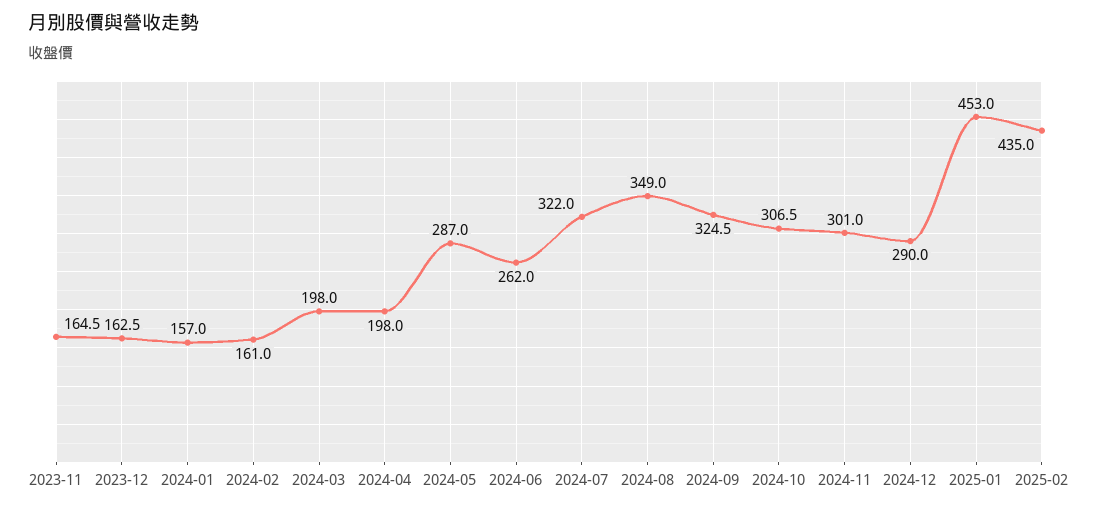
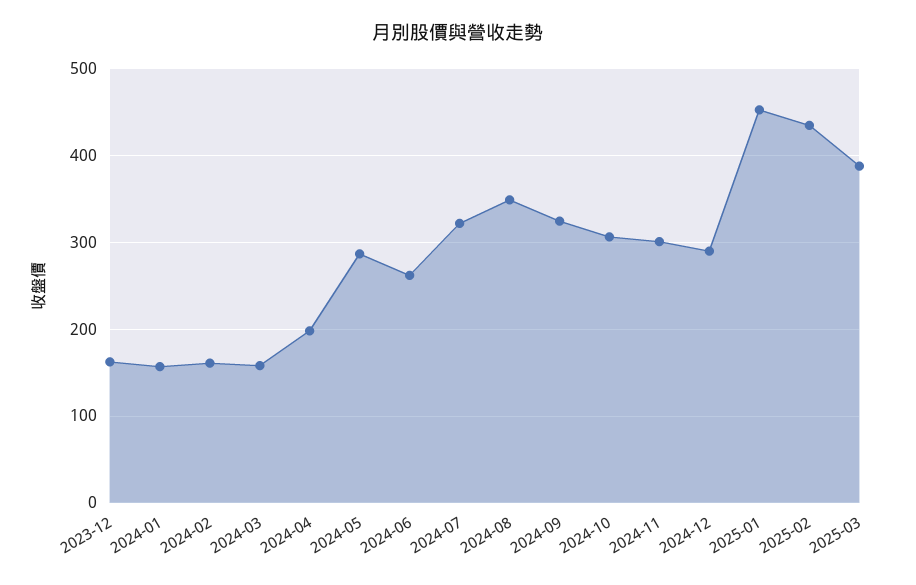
2023-11: 164.5 -> none
2024-03: 198 -> 160
2025-03: none -> 390

